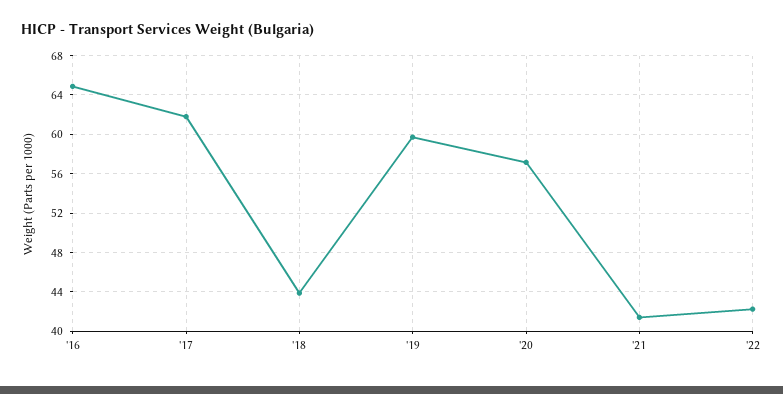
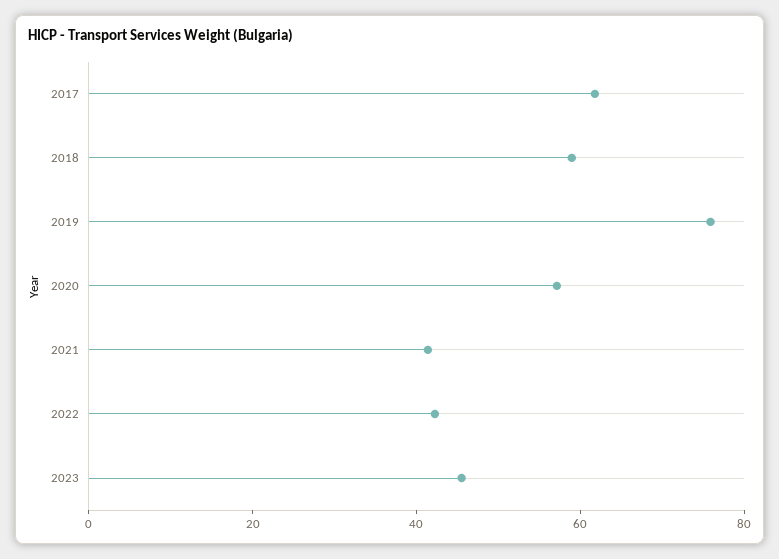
'16: 65 -> none
'18: 44 -> 60
'19: 60 -> 75
2023: none -> 45

